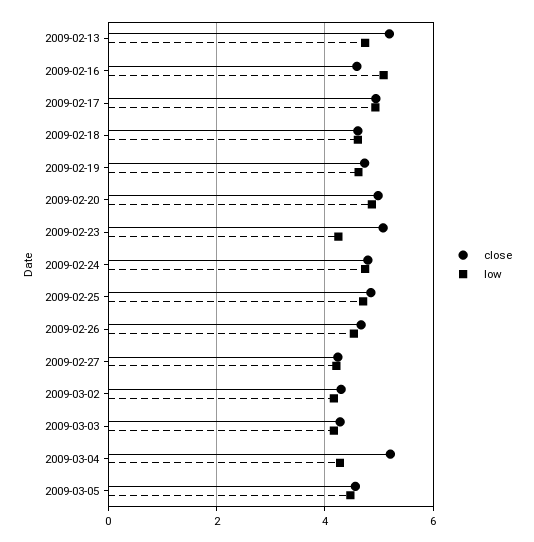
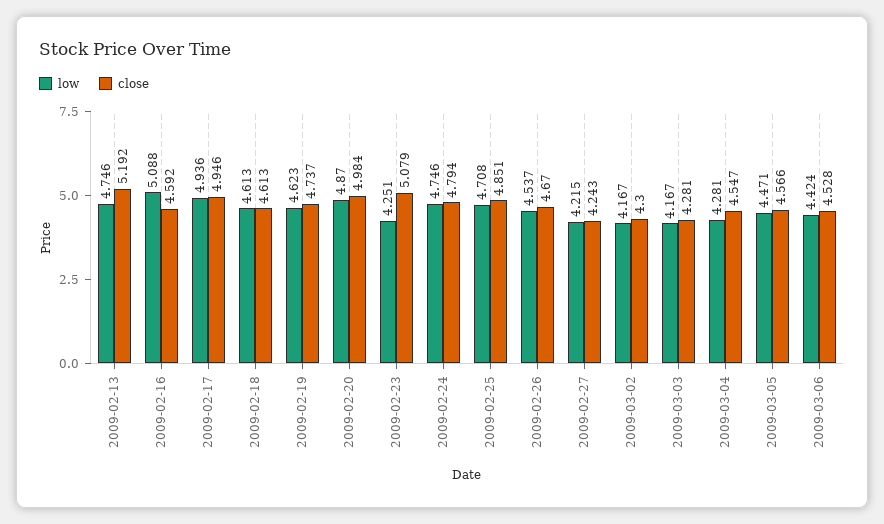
close, 2009-03-04: 5.2 -> 4.547
low, 2009-03-06: none -> 4.424
close, 2009-03-06: none -> 4.528

